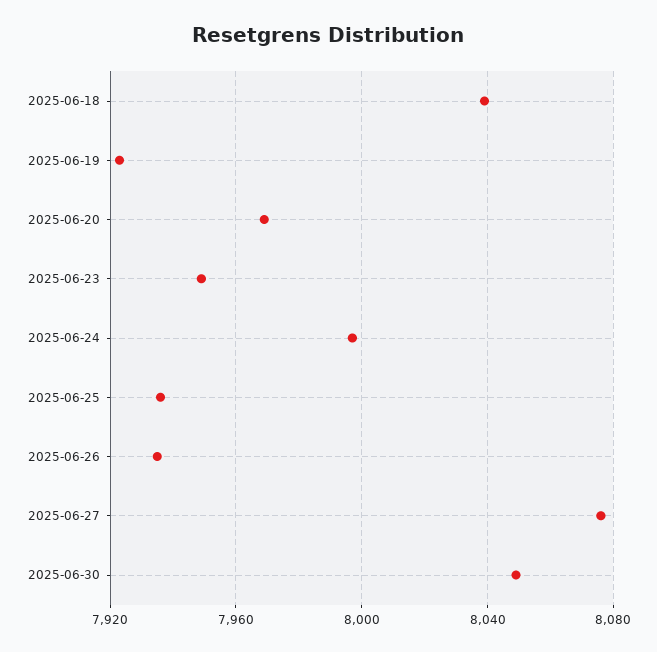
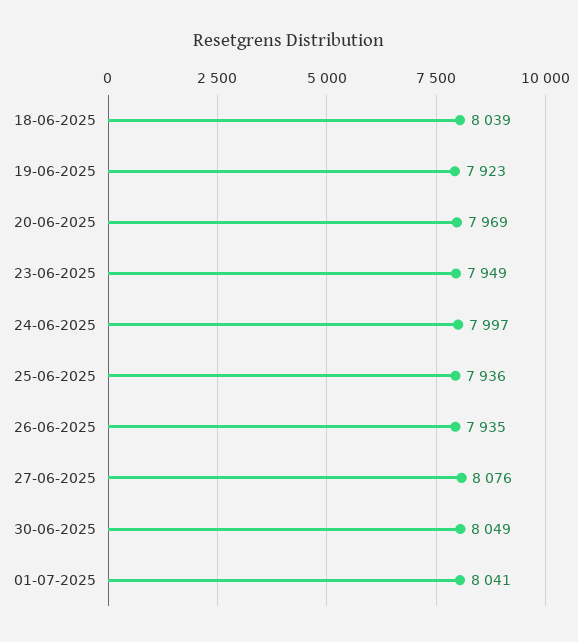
01-07-2025: none -> 8041

